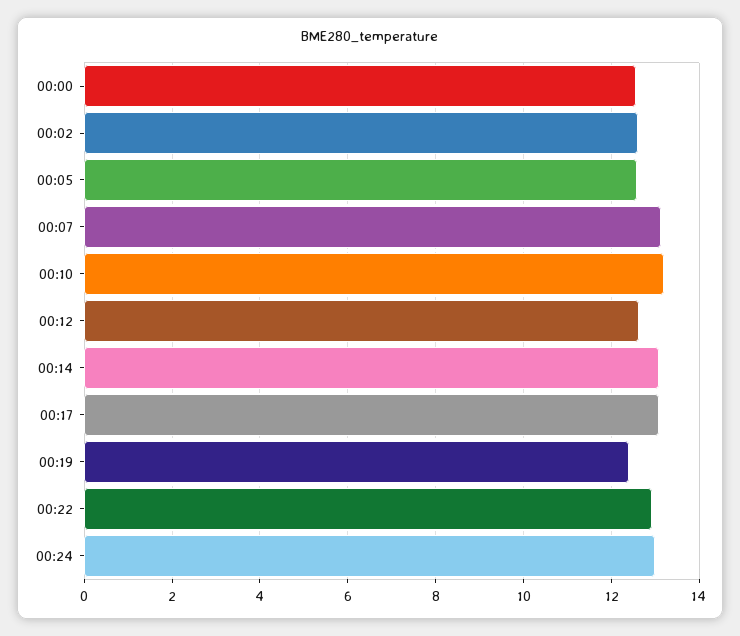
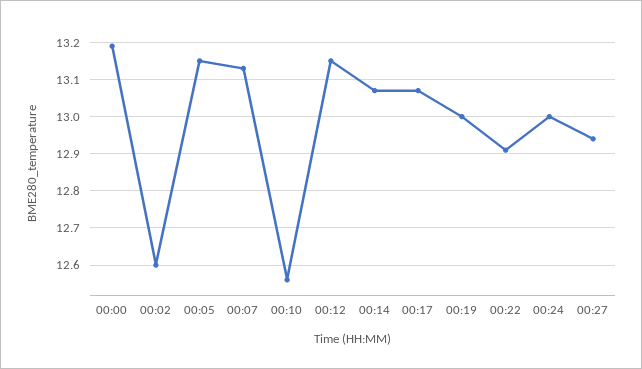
00:00: 12.6 -> 13.2
00:05: 12.6 -> 13.15
00:10: 13.2 -> 12.55
00:12: 12.6 -> 13.15
00:19: 12.4 -> 13
00:27: none -> 12.95

